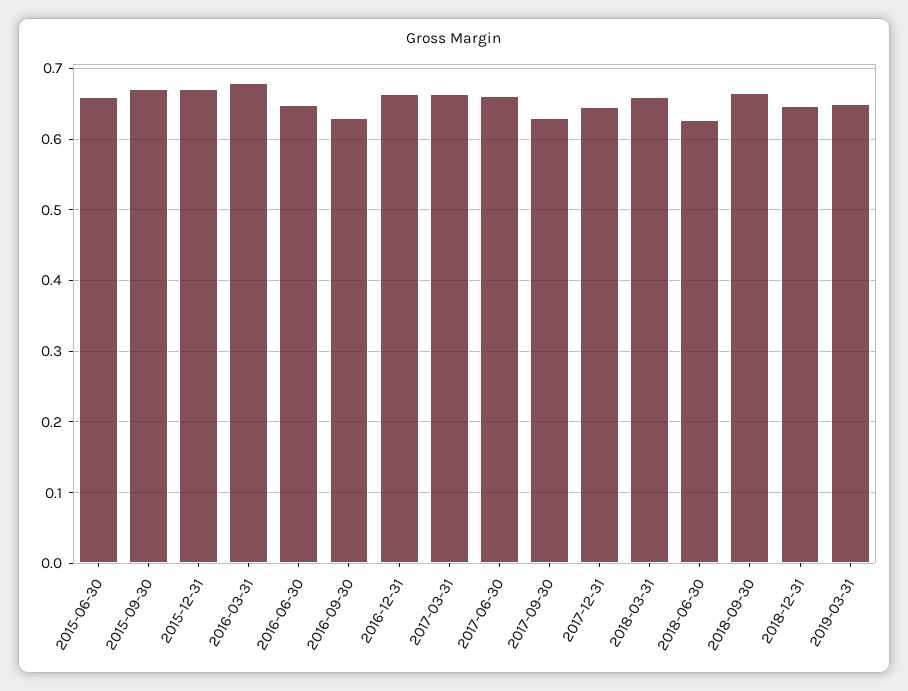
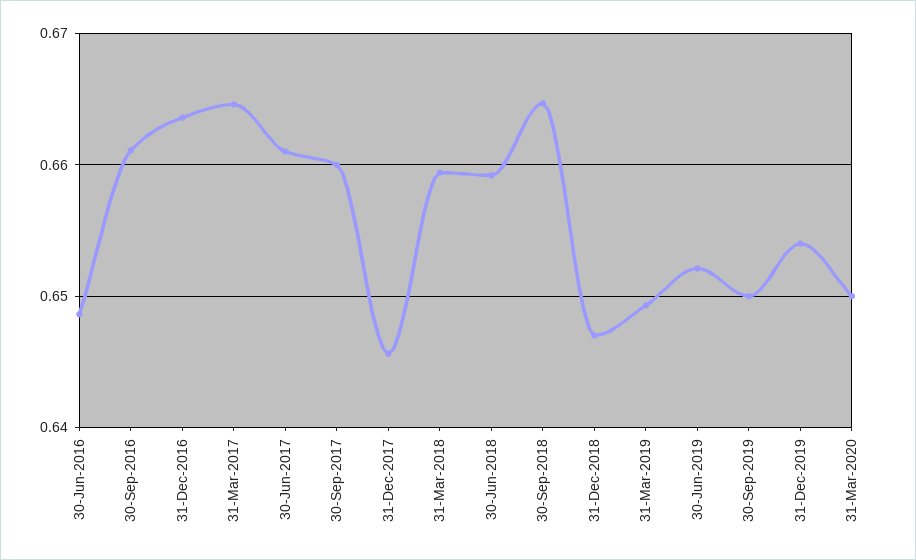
2015-06-30: 0.66 -> none
2015-09-30: 0.67 -> none
2015-12-31: 0.67 -> none
2016-03-31: 0.68 -> none
2016-09-30: 0.63 -> 0.661
2017-09-30: 0.63 -> 0.66
2018-06-30: 0.63 -> 0.659
30-Jun-2019: none -> 0.652
30-Sep-2019: none -> 0.65
31-Dec-2019: none -> 0.654
31-Mar-2020: none -> 0.65

